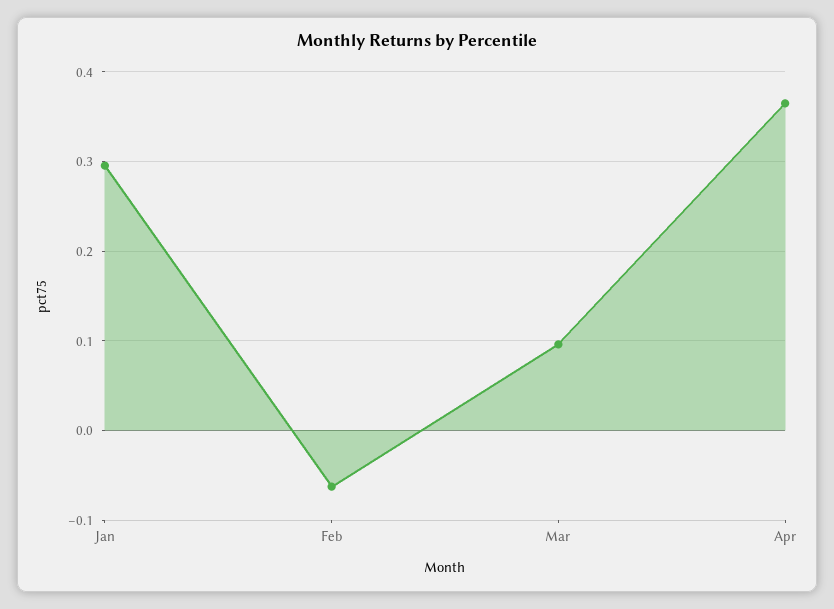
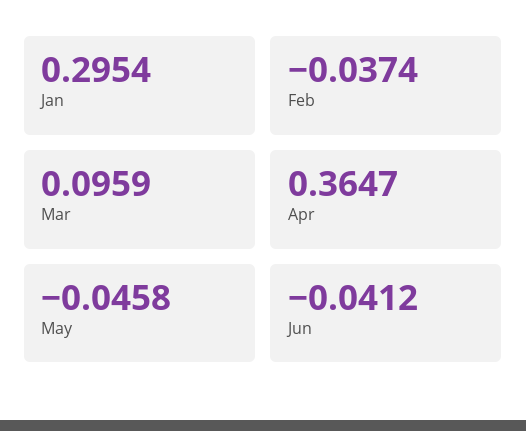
Feb: -0.06 -> -0.0374
May: none -> -0.0458
Jun: none -> -0.0412

